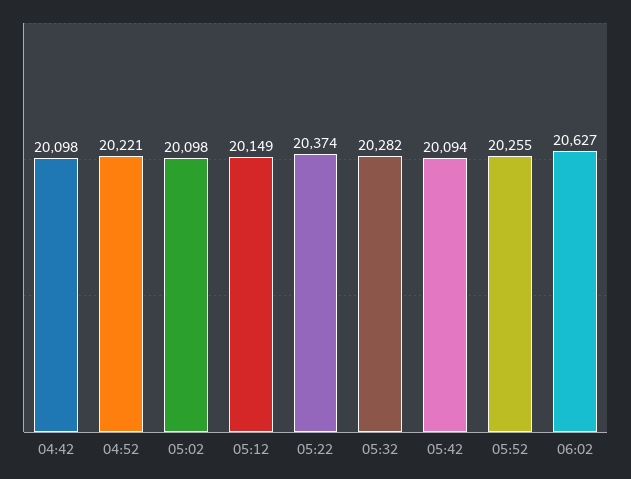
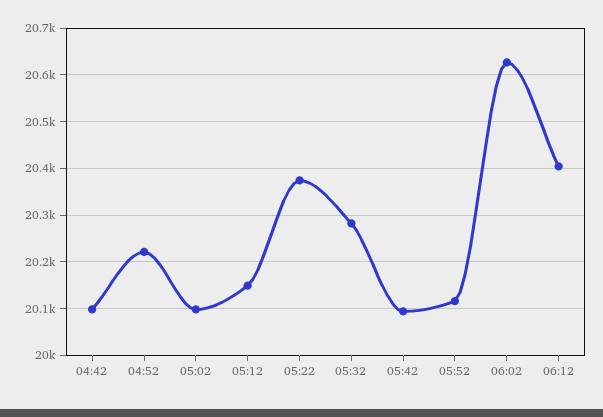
05:52: 20255 -> 20120
06:12: none -> 20400

